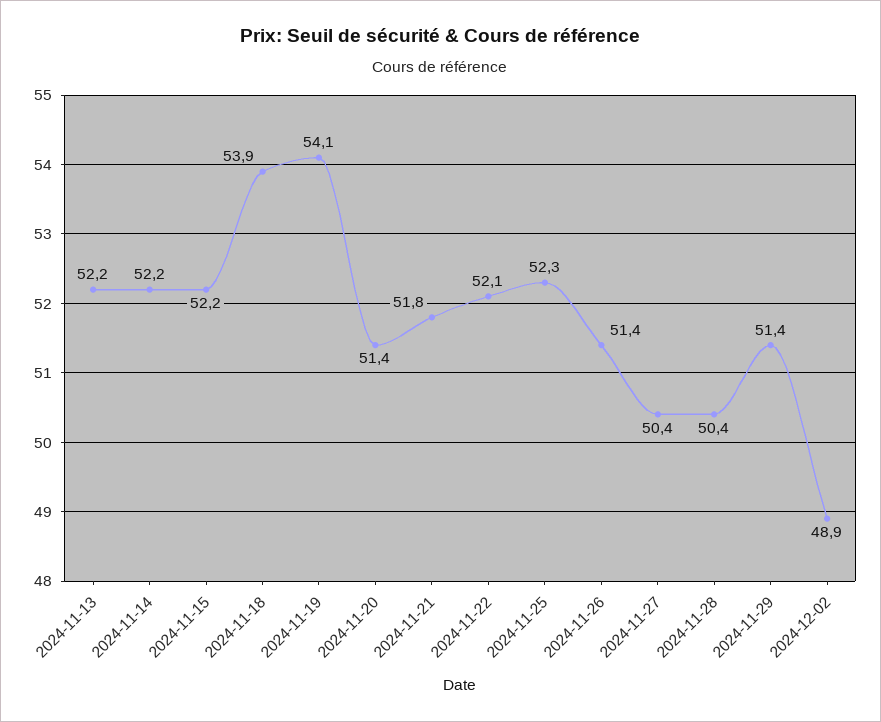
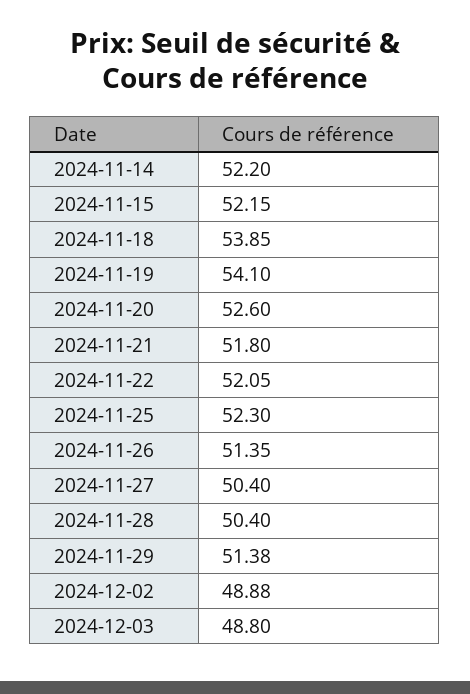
2024-11-13: 52.2 -> none
2024-11-20: 51.4 -> 52.6
2024-12-03: none -> 48.8

